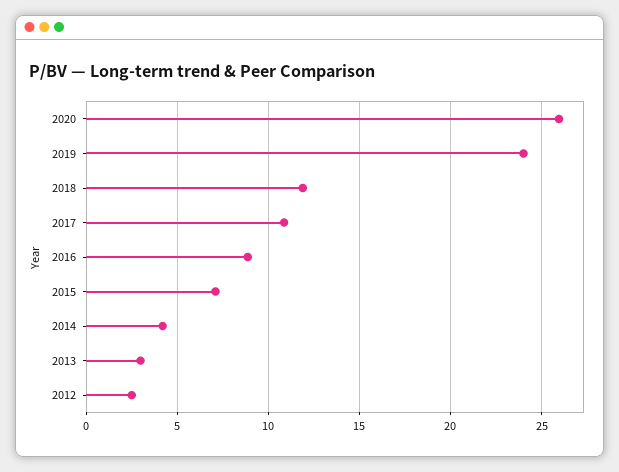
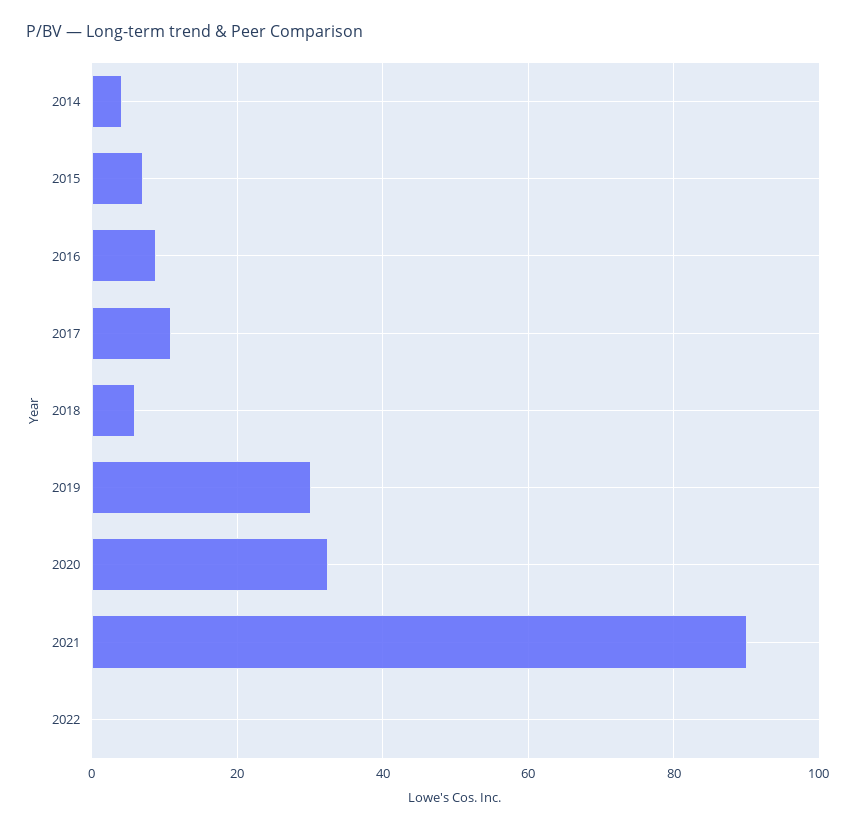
2020: 26 -> 32
2019: 24 -> 30
2018: 12 -> 6
2013: 3 -> none
2012: 2.5 -> none
2021: none -> 90
2022: none -> 0

